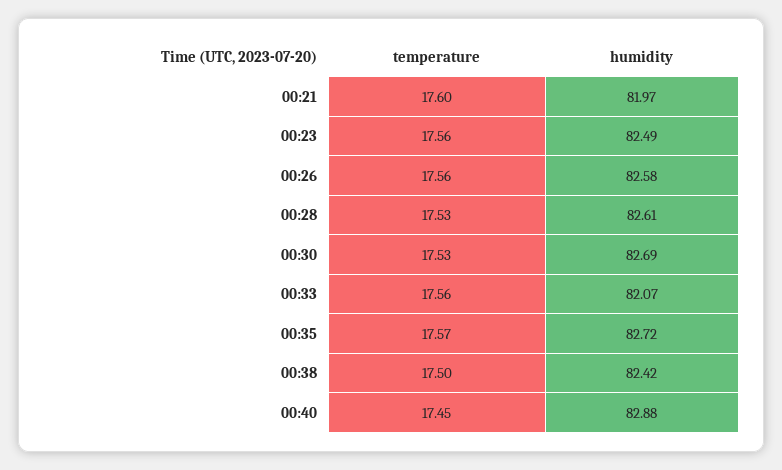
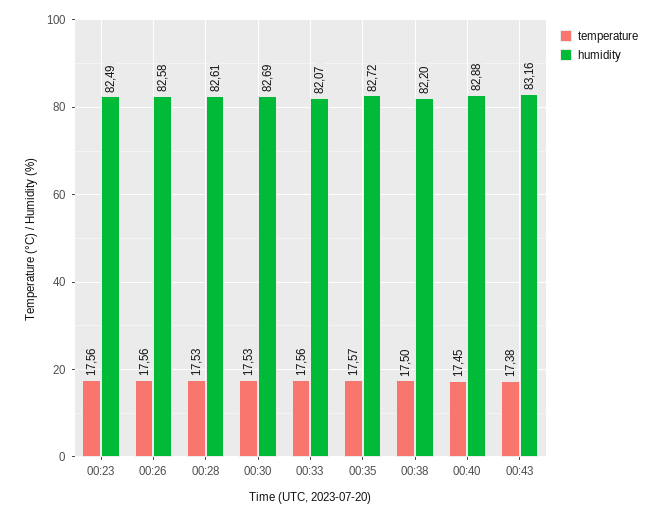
temperature, 00:21: 17.6 -> none
humidity, 00:21: 81.97 -> none
humidity, 00:38: 82.42 -> 82.2
temperature, 00:43: none -> 17.38
humidity, 00:43: none -> 83.16

